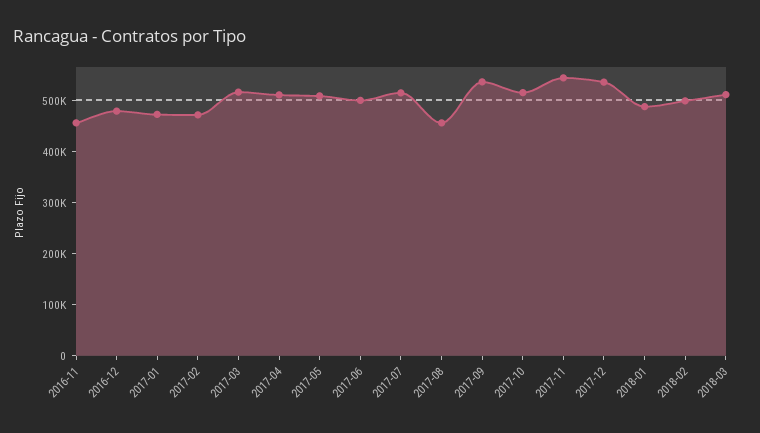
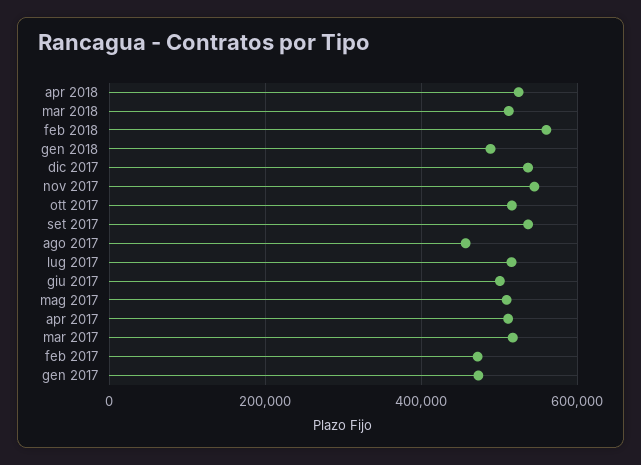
2016-11: 460000 -> none
2016-12: 480000 -> none
2018-02: 500000 -> 560000
apr 2018: none -> 520000

